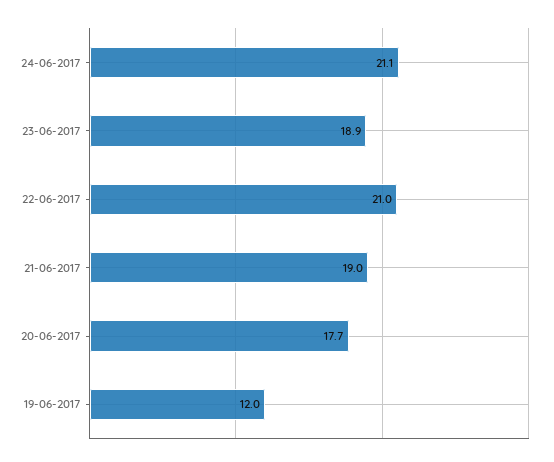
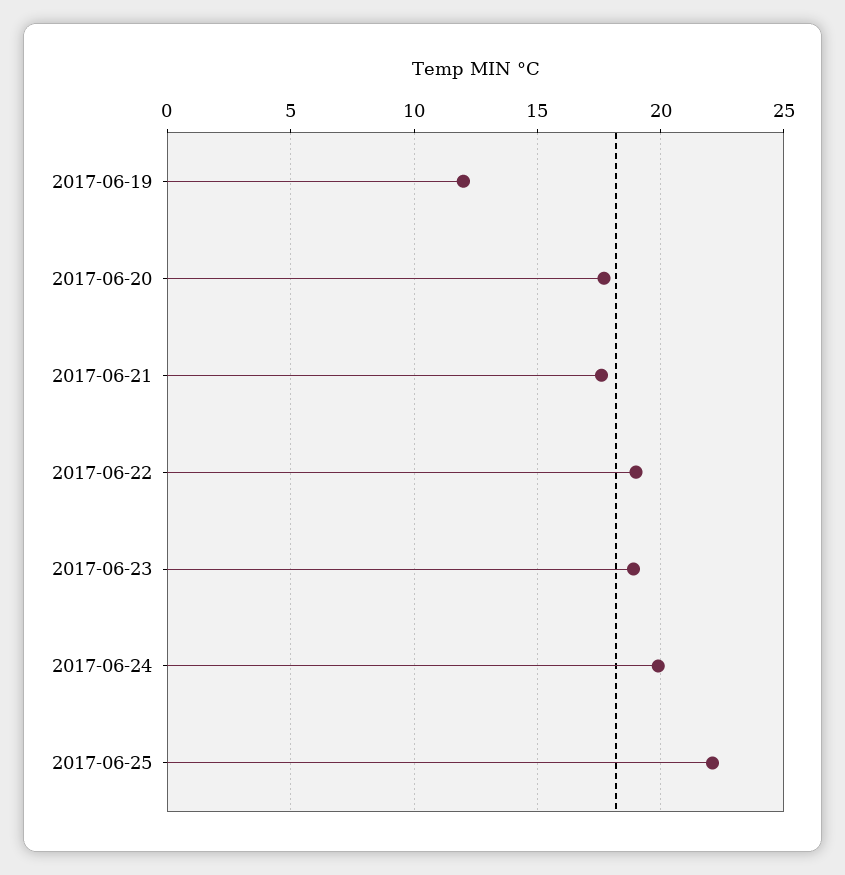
24-06-2017: 21.1 -> 20
22-06-2017: 21 -> 19
21-06-2017: 19 -> 17.5
2017-06-25: none -> 22

